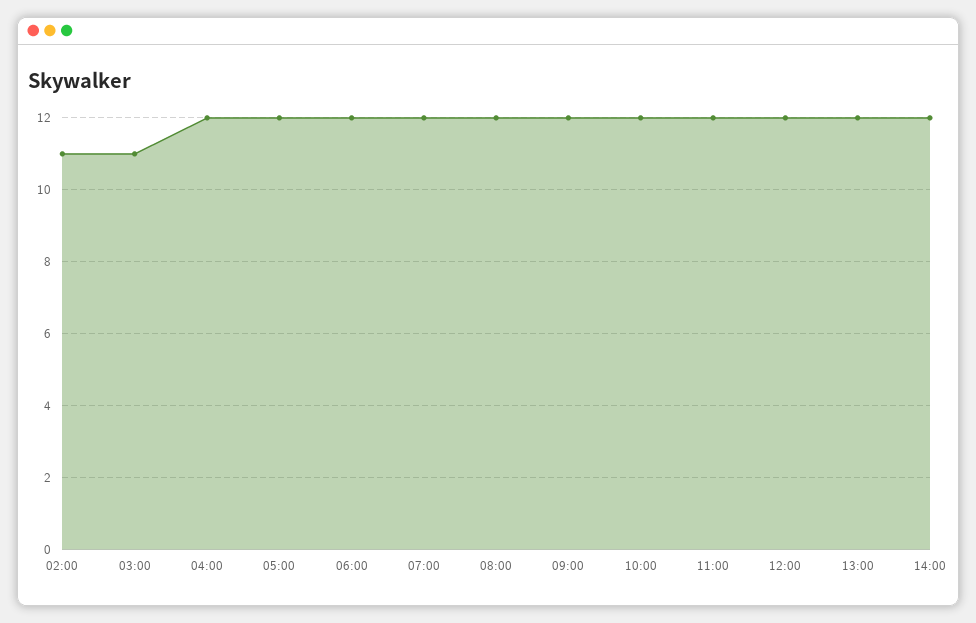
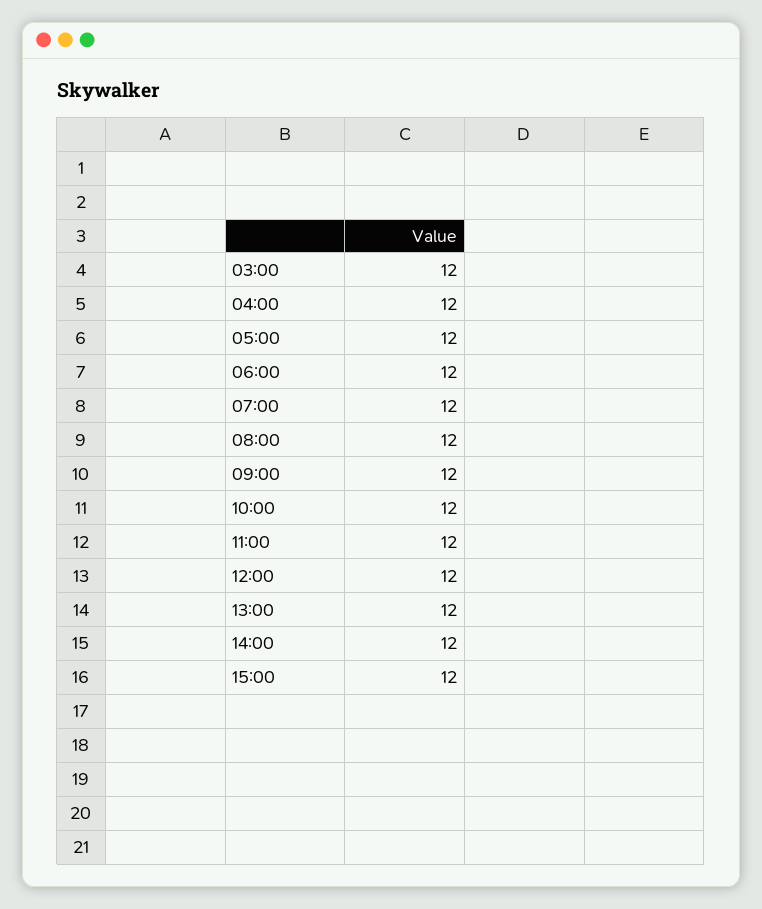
02:00: 11 -> none
03:00: 11 -> 12
15:00: none -> 12

